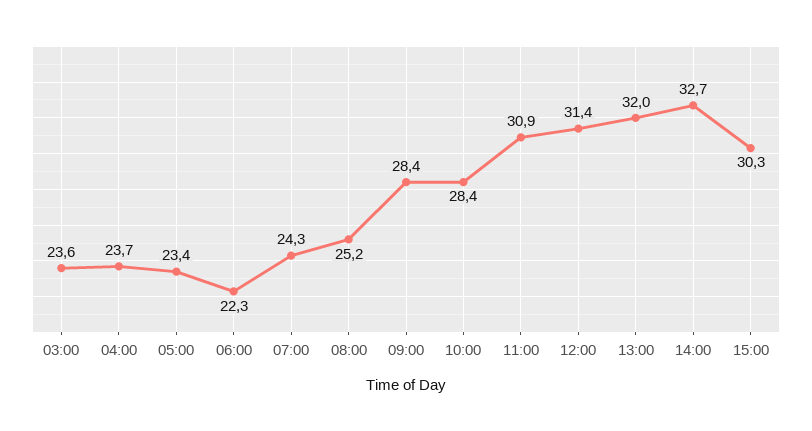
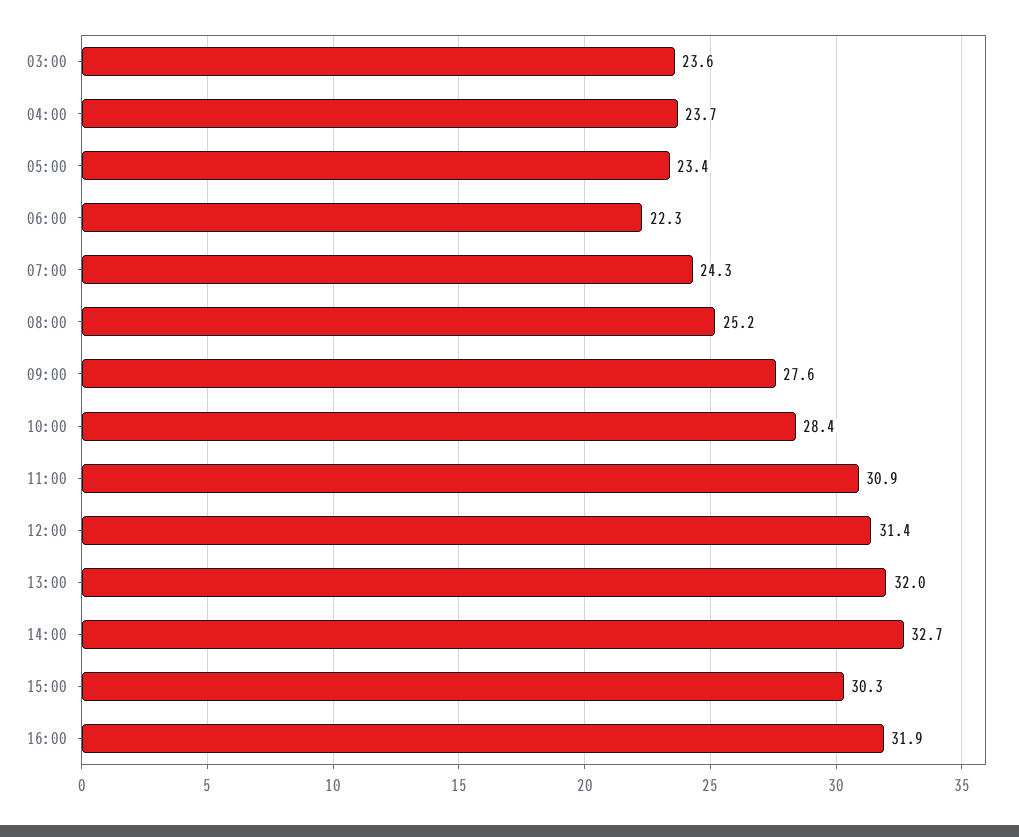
09:00: 28.4 -> 27.6
16:00: none -> 31.9

